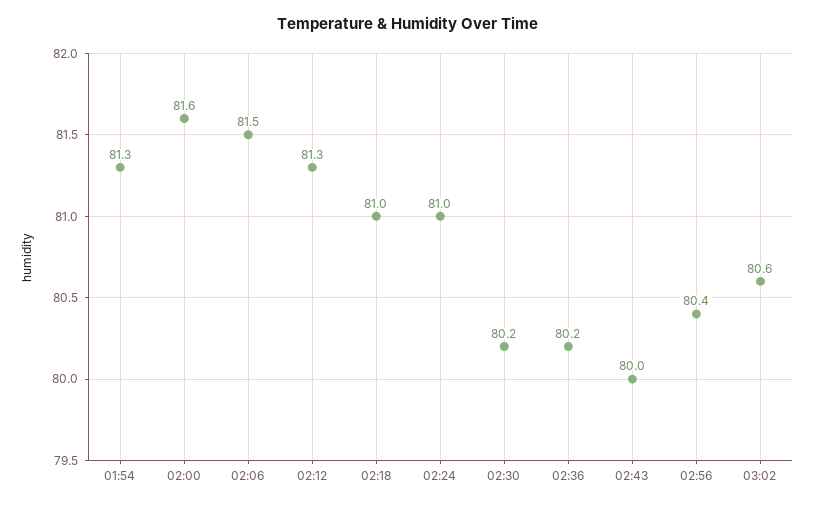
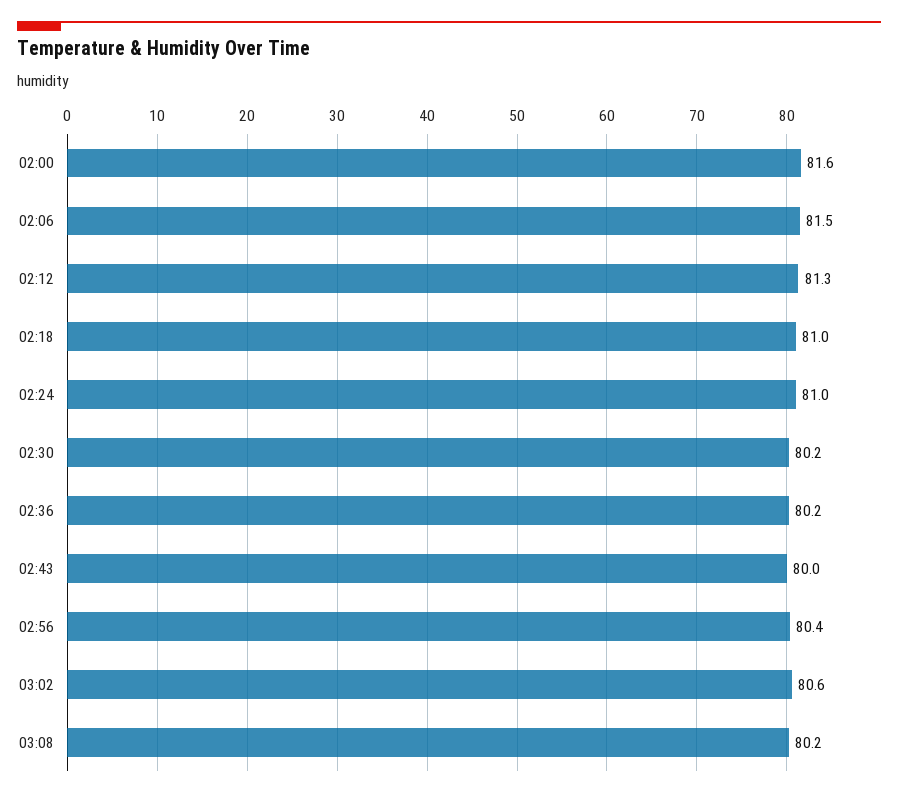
01:54: 81.3 -> none
03:08: none -> 80.2

